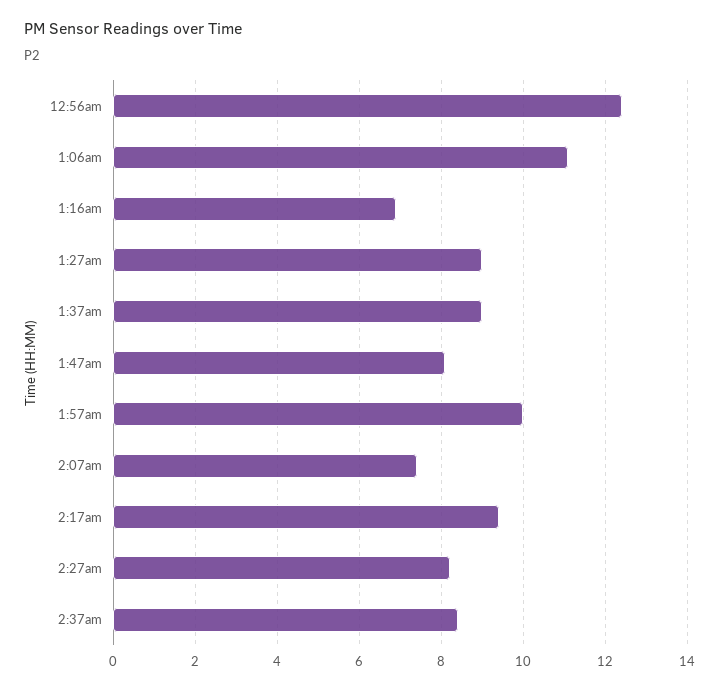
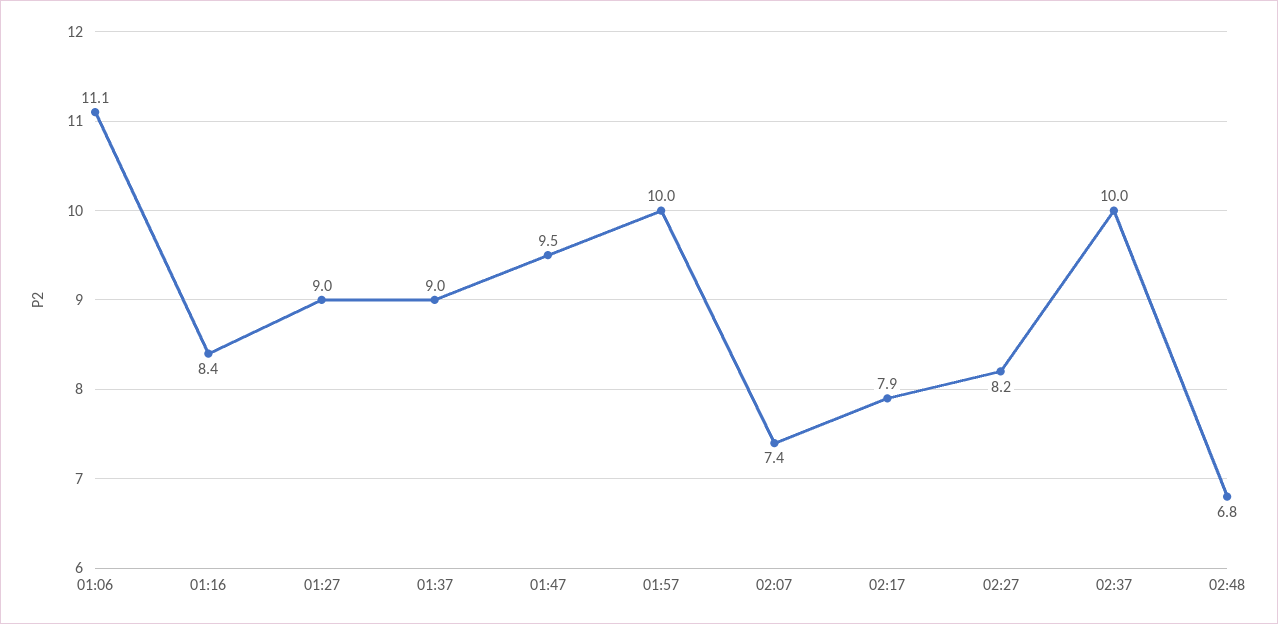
12:56am: 12.5 -> none
1:16am: 7 -> 8.4
1:47am: 8 -> 9.5
2:17am: 9.5 -> 7.9
2:37am: 8.5 -> 10
02:48: none -> 6.8

